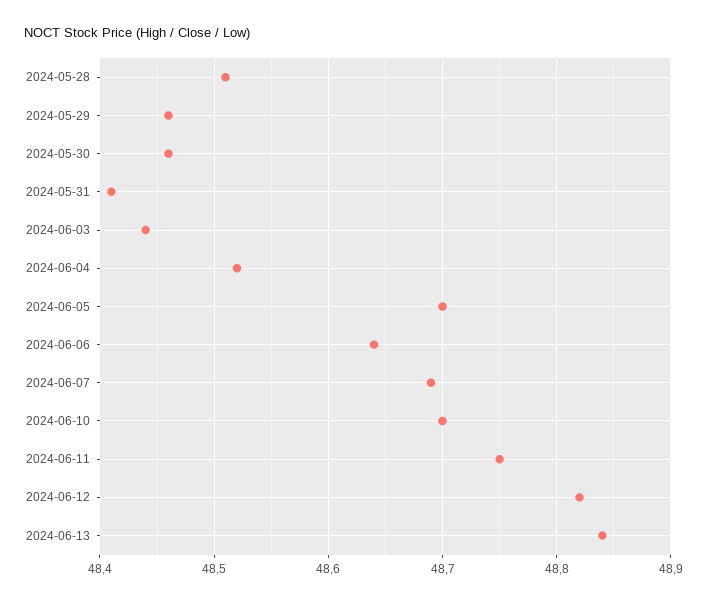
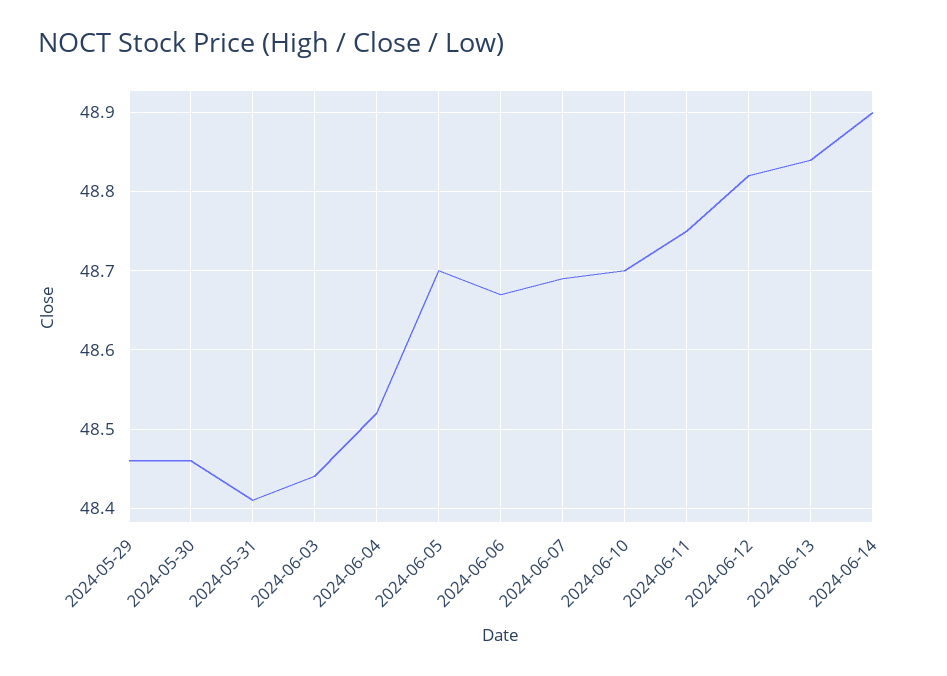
2024-05-28: 48.51 -> none
2024-06-06: 48.64 -> 48.67
2024-06-14: none -> 48.9

